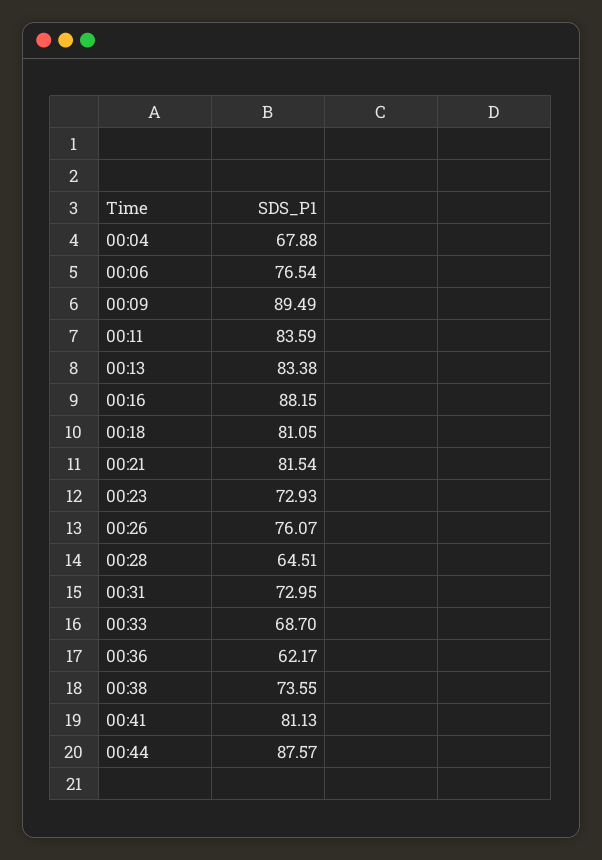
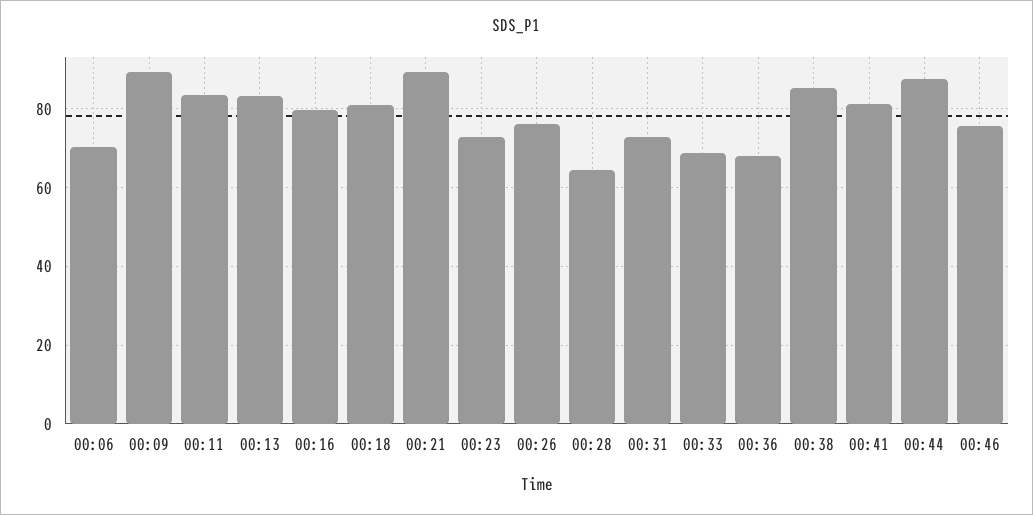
00:04: 67.88 -> none
00:06: 76.54 -> 70
00:16: 88.15 -> 80
00:21: 81.54 -> 90
00:36: 62.17 -> 68
00:38: 73.55 -> 86
00:46: none -> 76

